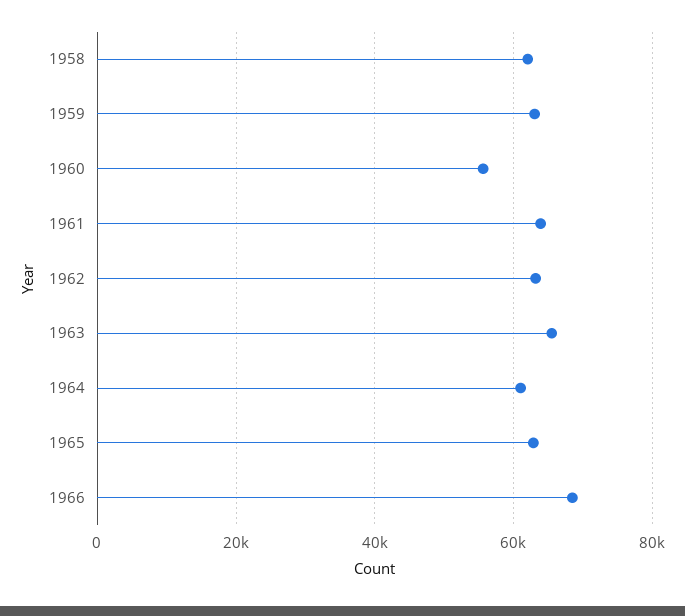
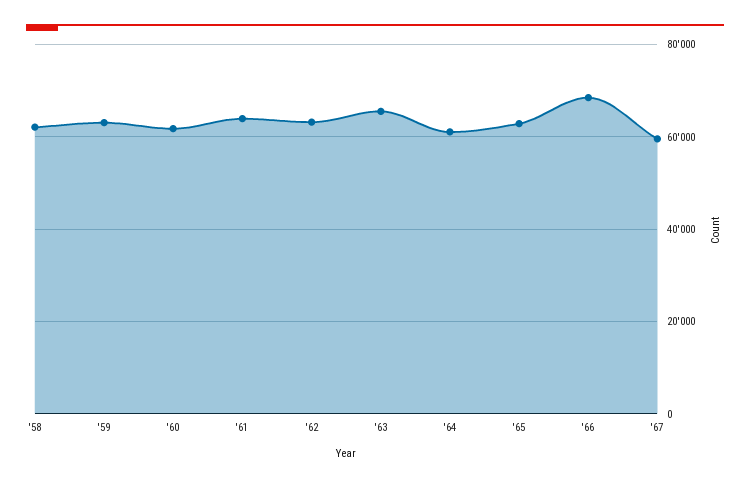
1960: 56000 -> 62000
'67: none -> 60000

